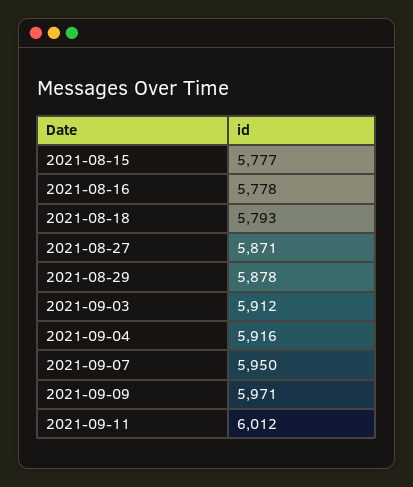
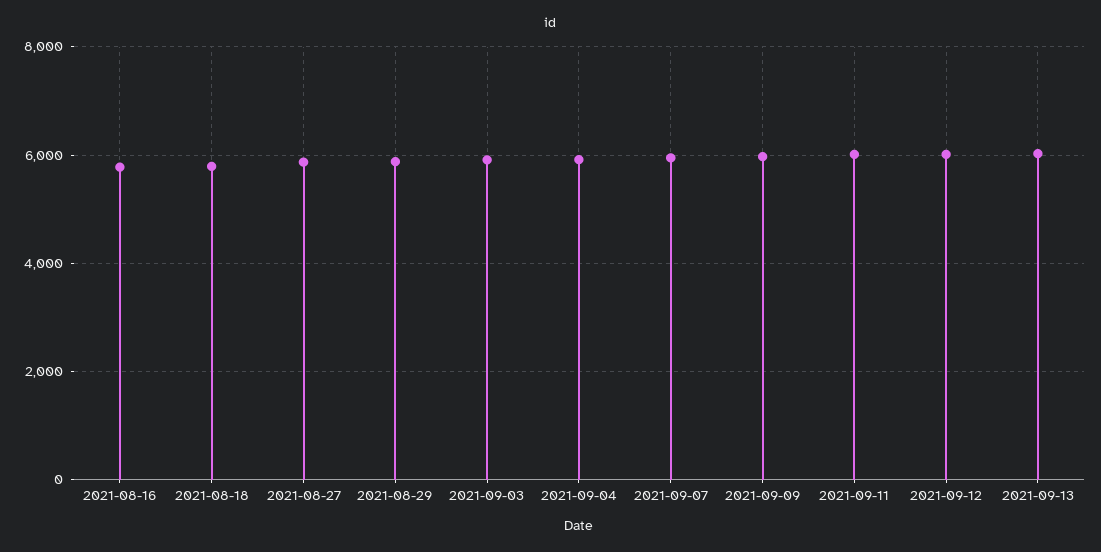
2021-08-15: 5777 -> none
2021-09-12: none -> 6000
2021-09-13: none -> 6000

